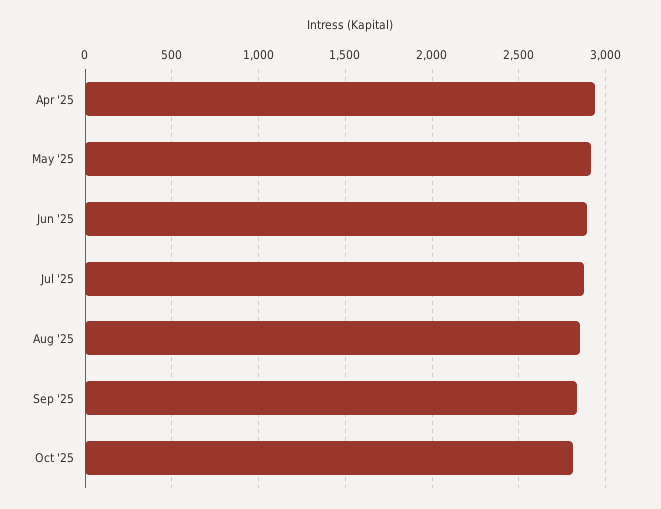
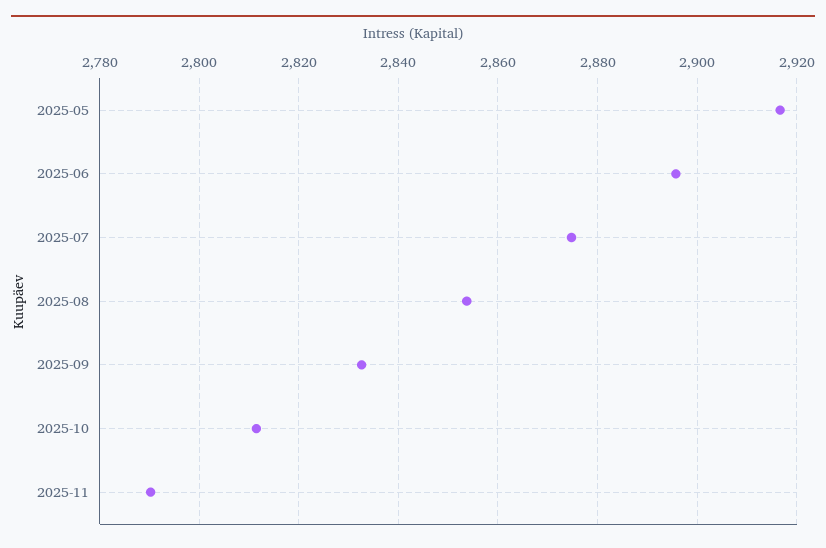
Apr '25: 2950 -> none
2025-11: none -> 2790

